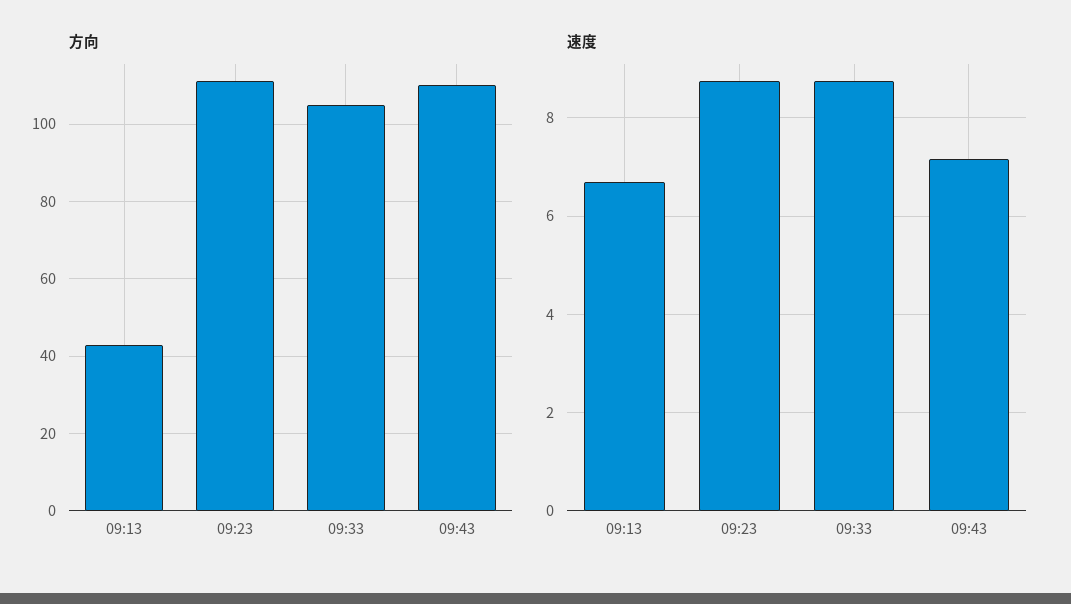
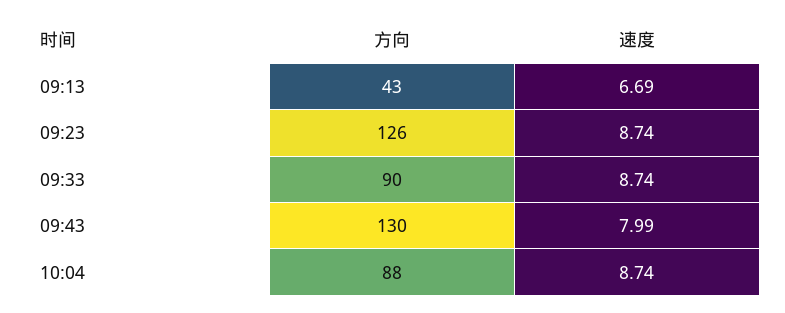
方向, 09:23: 110 -> 126
方向, 09:33: 105 -> 90
方向, 09:43: 110 -> 130
速度, 09:43: 7.2 -> 7.99
方向, 10:04: none -> 88
速度, 10:04: none -> 8.74

